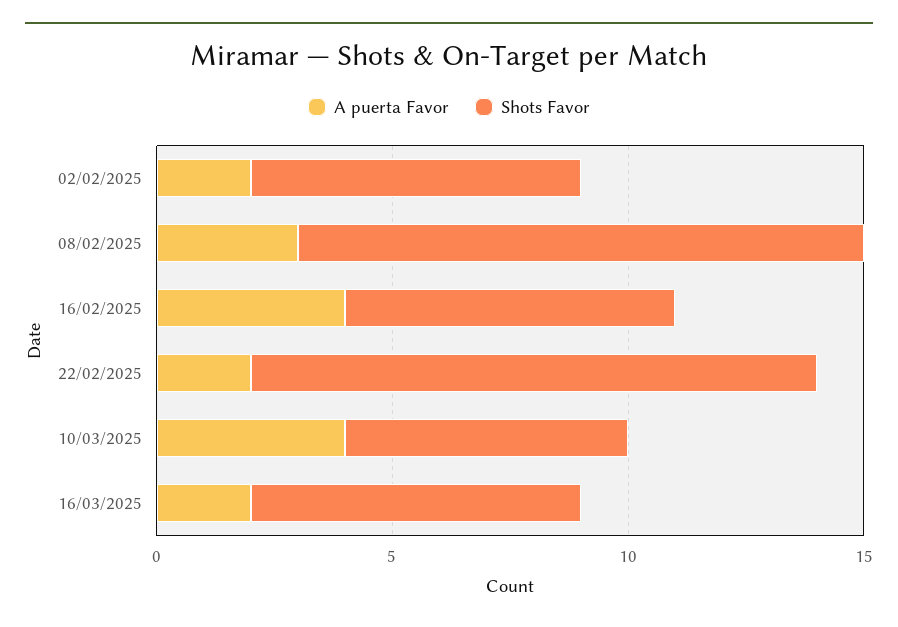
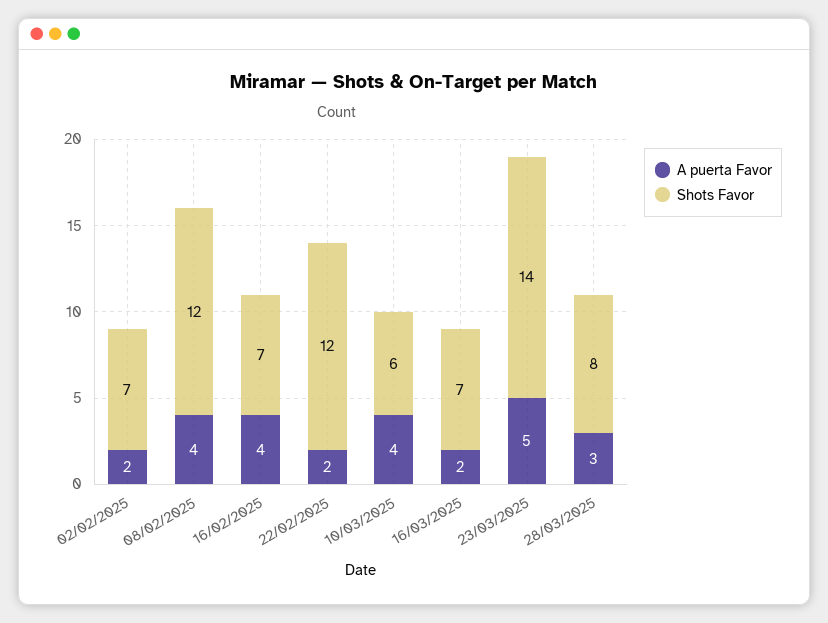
A puerta Favor, 08/02/2025: 3 -> 4
A puerta Favor, 23/03/2025: none -> 5
Shots Favor, 23/03/2025: none -> 14
A puerta Favor, 28/03/2025: none -> 3
Shots Favor, 28/03/2025: none -> 8

